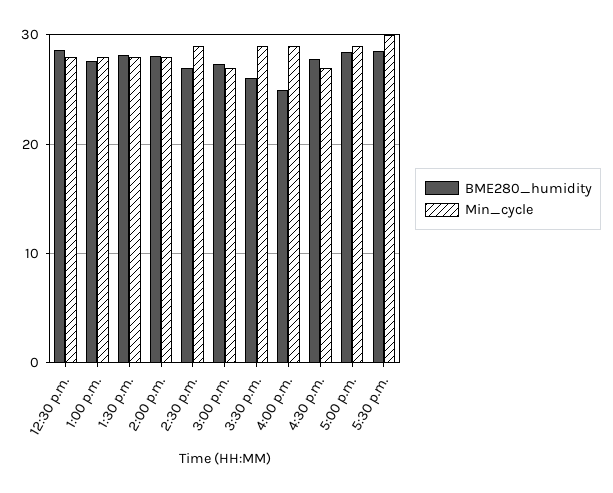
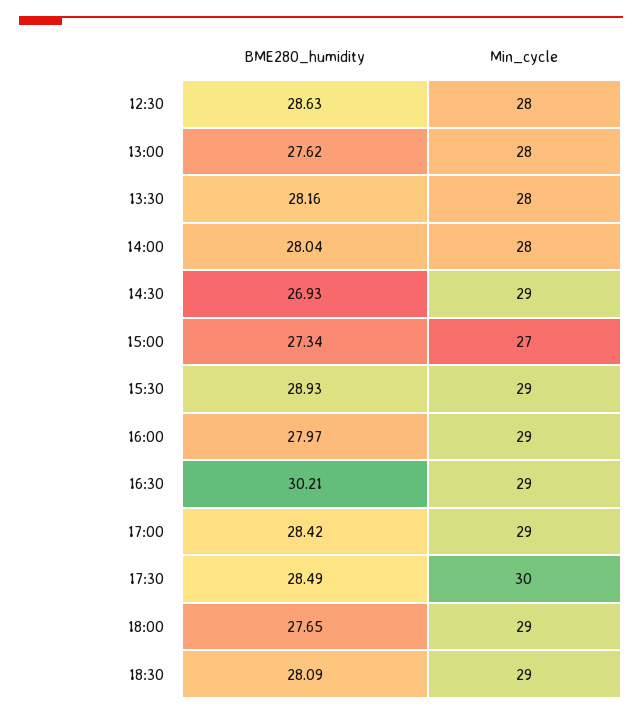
BME280_humidity, 3:30 p.m.: 26 -> 28.93
BME280_humidity, 4:00 p.m.: 25 -> 27.97
BME280_humidity, 4:30 p.m.: 28 -> 30.21
Min_cycle, 4:30 p.m.: 27 -> 29
BME280_humidity, 18:00: none -> 27.65
Min_cycle, 18:00: none -> 29
BME280_humidity, 18:30: none -> 28.09
Min_cycle, 18:30: none -> 29

